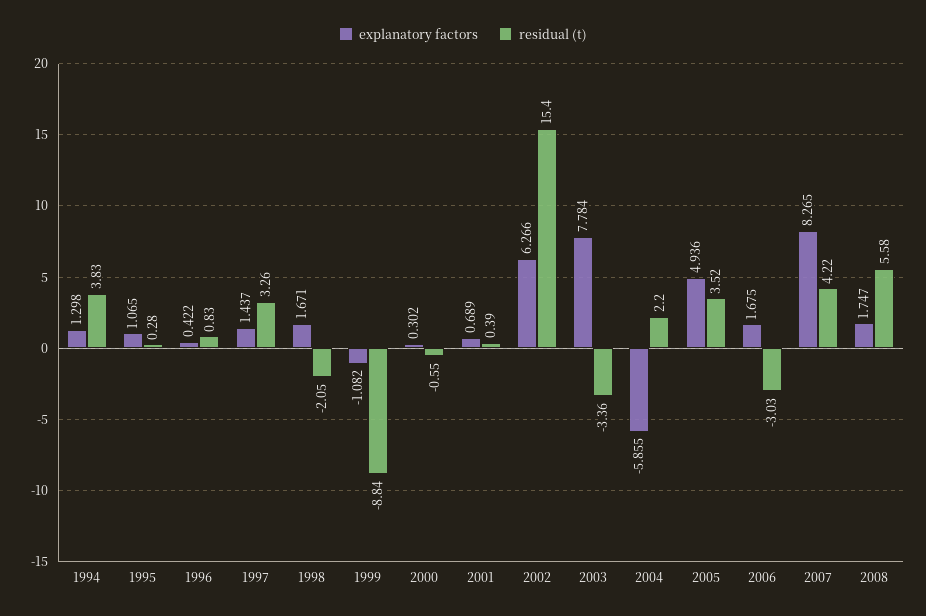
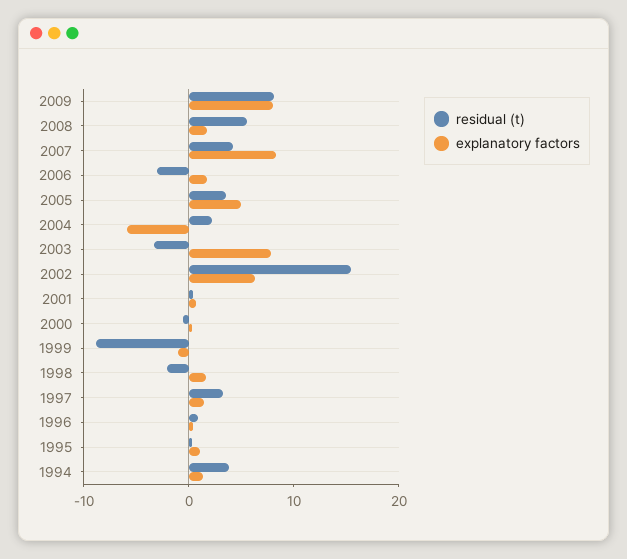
residual (t), 2009: none -> 8
explanatory factors, 2009: none -> 8

